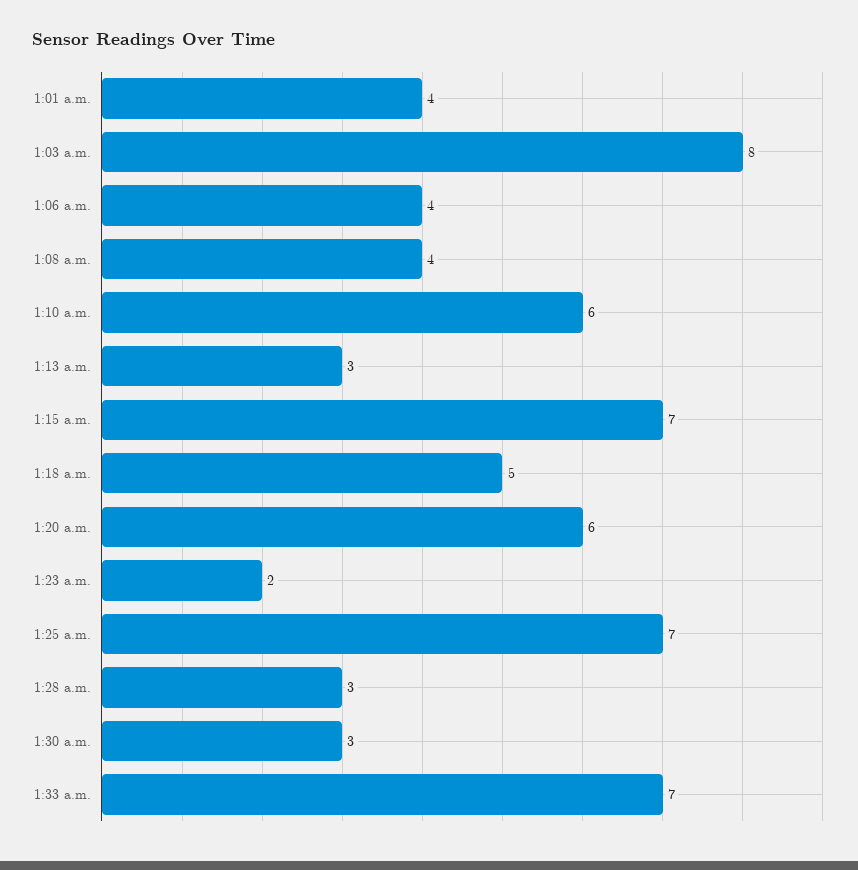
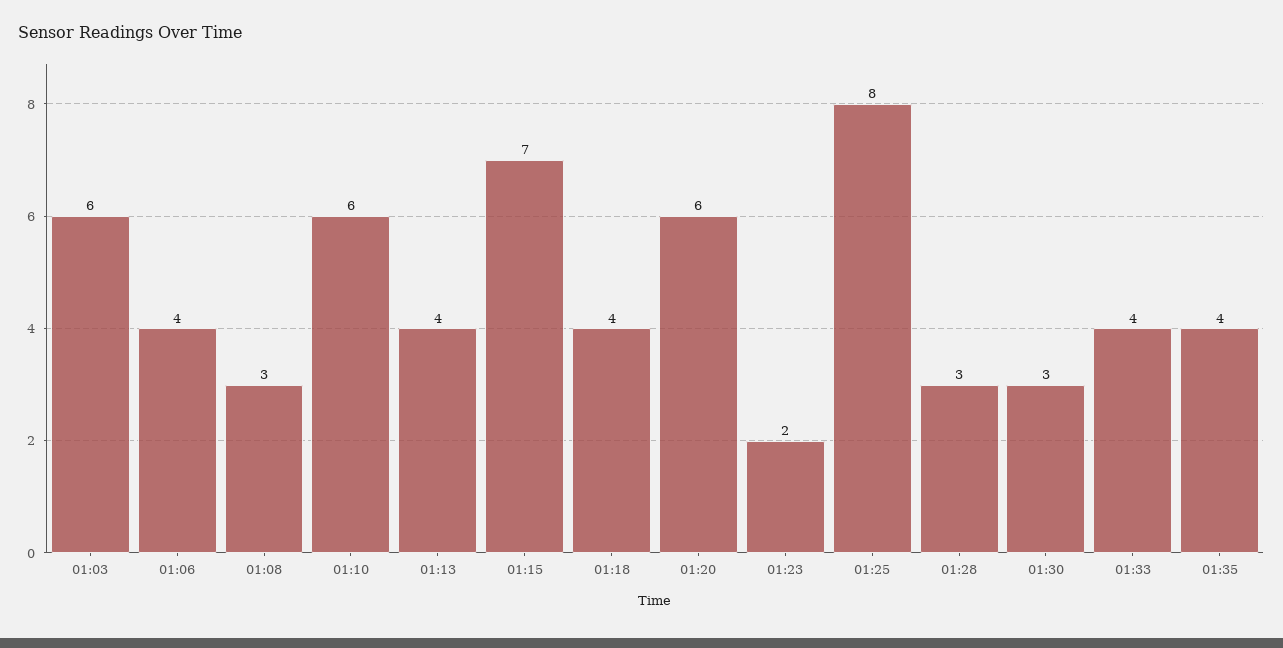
1:01 a.m.: 4 -> none
1:03 a.m.: 8 -> 6
1:08 a.m.: 4 -> 3
1:13 a.m.: 3 -> 4
1:18 a.m.: 5 -> 4
1:25 a.m.: 7 -> 8
1:33 a.m.: 7 -> 4
01:35: none -> 4

